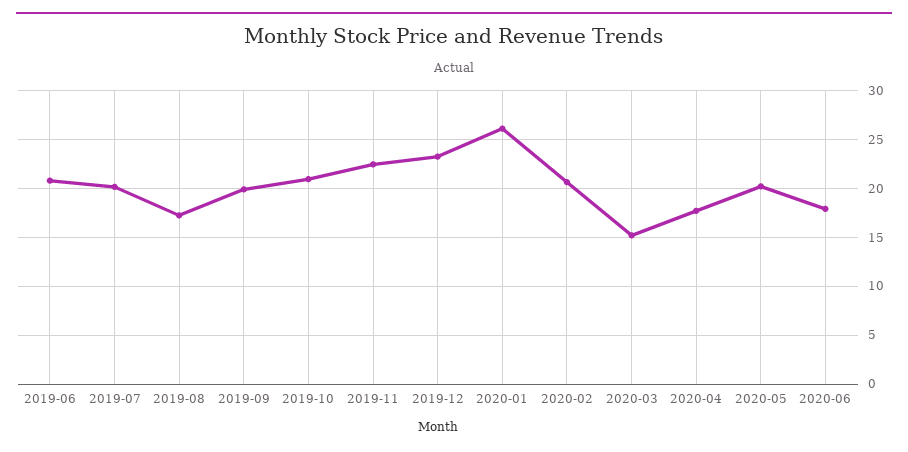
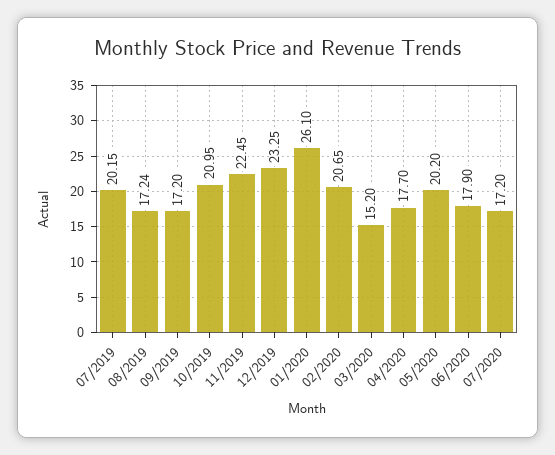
2019-06: 21 -> none
2019-09: 20 -> 17.2
07/2020: none -> 17.2

